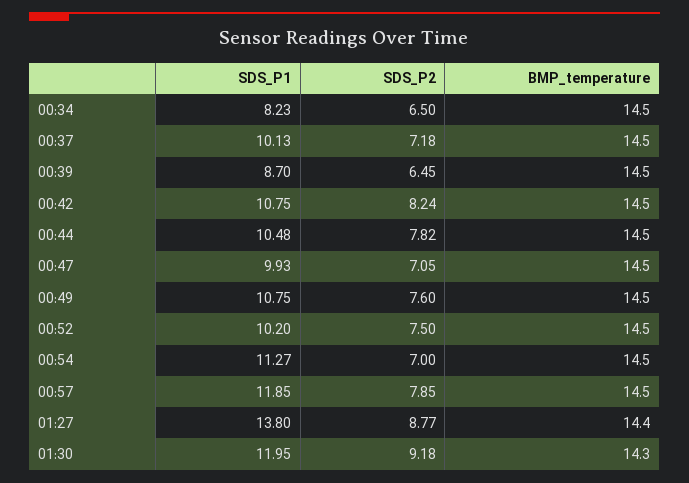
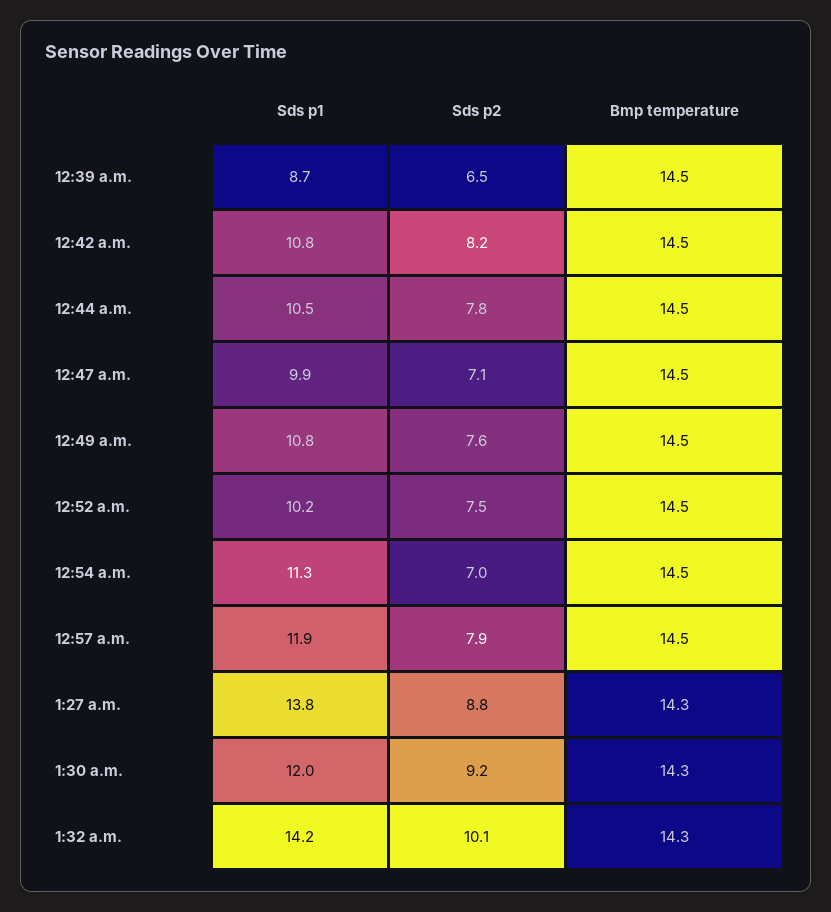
SDS_P1, 00:34: 8.23 -> none
SDS_P2, 00:34: 6.5 -> none
BMP_temperature, 00:34: 14.5 -> none
SDS_P1, 00:37: 10.13 -> none
SDS_P2, 00:37: 7.18 -> none
BMP_temperature, 00:37: 14.5 -> none
BMP_temperature, 01:27: 14.4 -> 14.3
SDS_P1, 1:32 a.m.: none -> 14.2
SDS_P2, 1:32 a.m.: none -> 10.1
BMP_temperature, 1:32 a.m.: none -> 14.3

